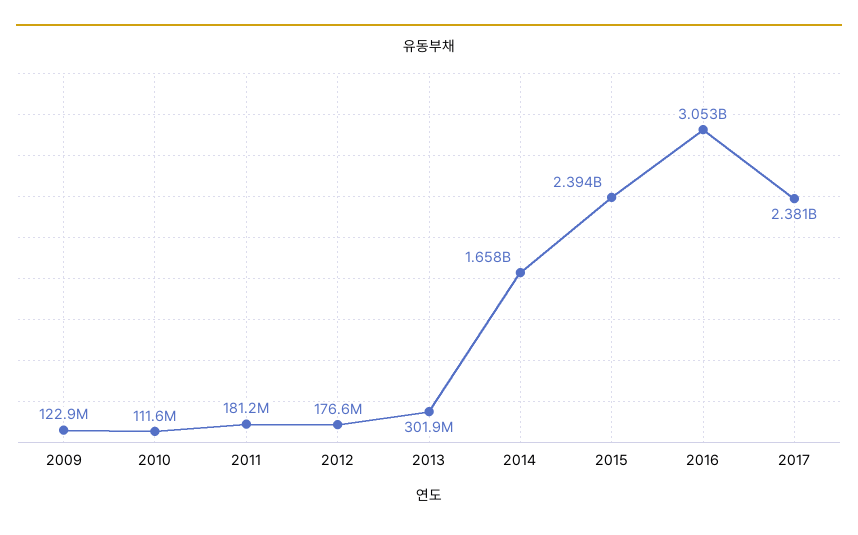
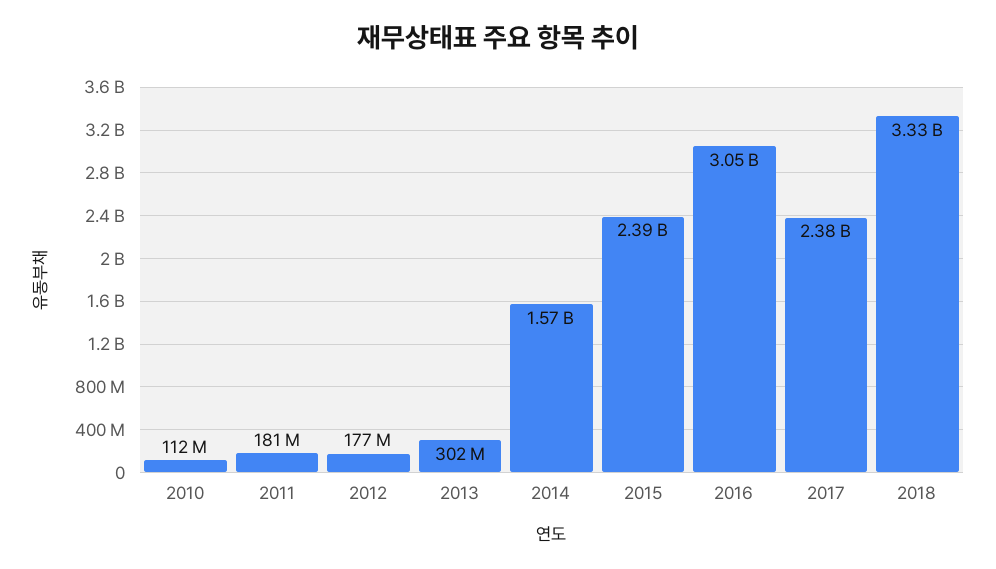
2009: 122900000 -> none
2014: 1658000000 -> 1570000000
2018: none -> 3330000000

